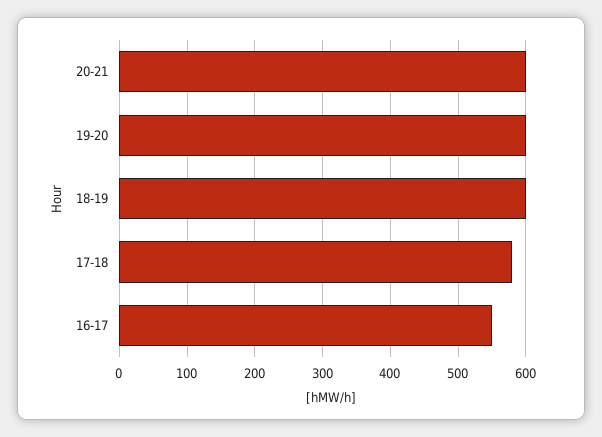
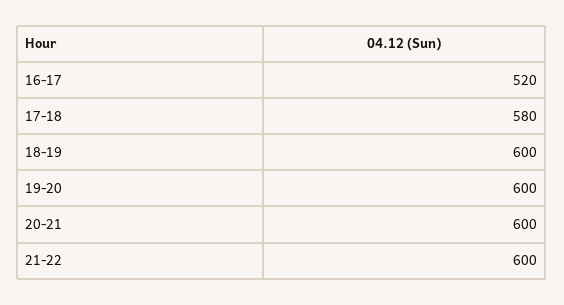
16-17: 550 -> 520
21-22: none -> 600

